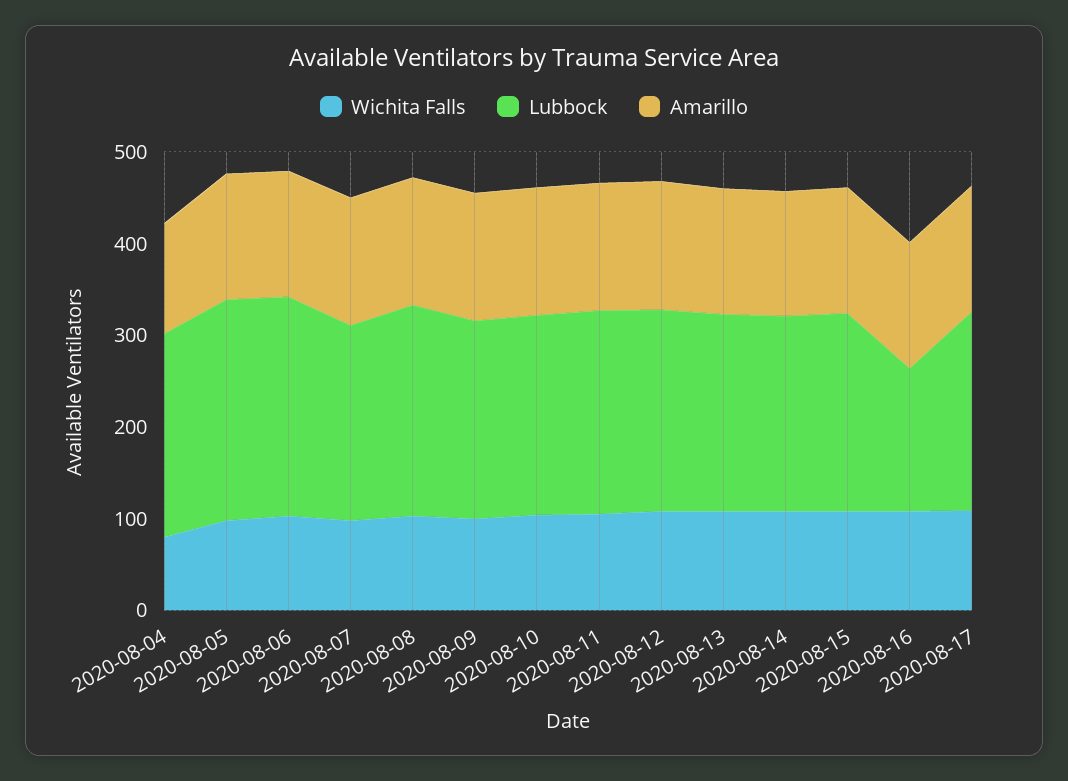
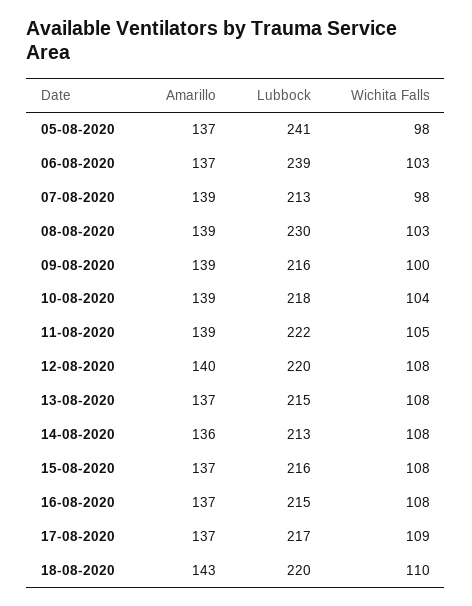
Wichita Falls, 2020-08-04: 80 -> none
Lubbock, 2020-08-04: 220 -> none
Amarillo, 2020-08-04: 120 -> none
Lubbock, 2020-08-16: 160 -> 215
Amarillo, 18-08-2020: none -> 143
Lubbock, 18-08-2020: none -> 220
Wichita Falls, 18-08-2020: none -> 110

